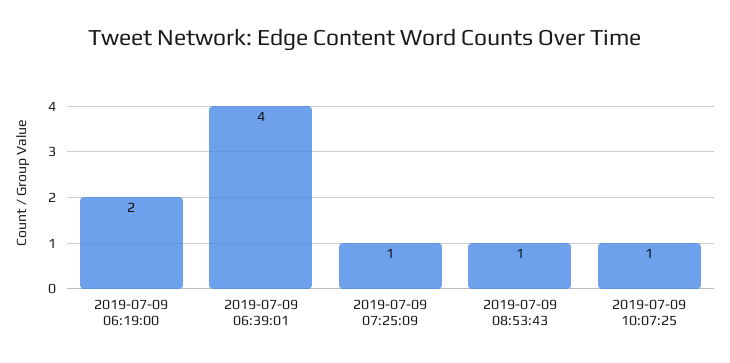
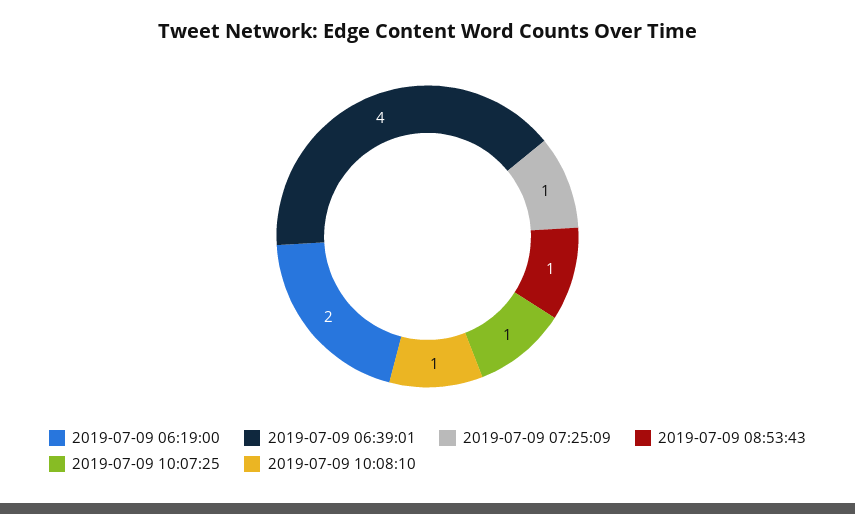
2019-07-09 10:08:10: none -> 1

